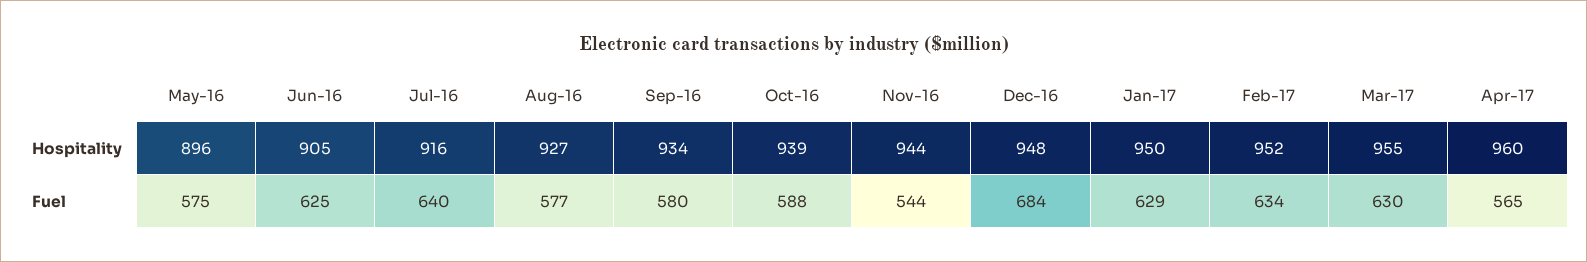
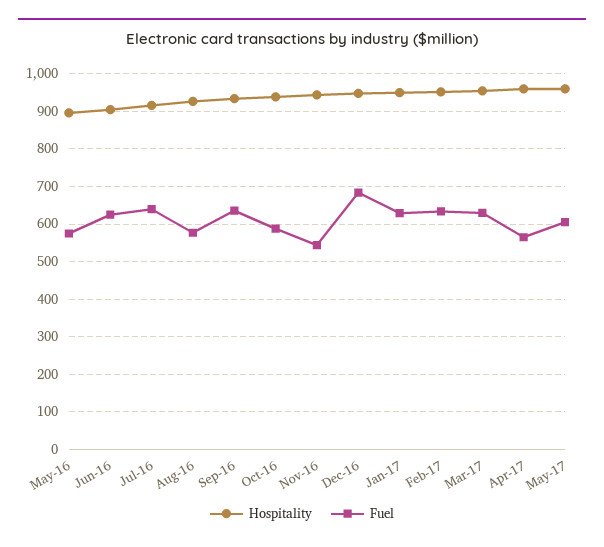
Fuel, Sep-16: 580 -> 640
Hospitality, May-17: none -> 960
Fuel, May-17: none -> 600

